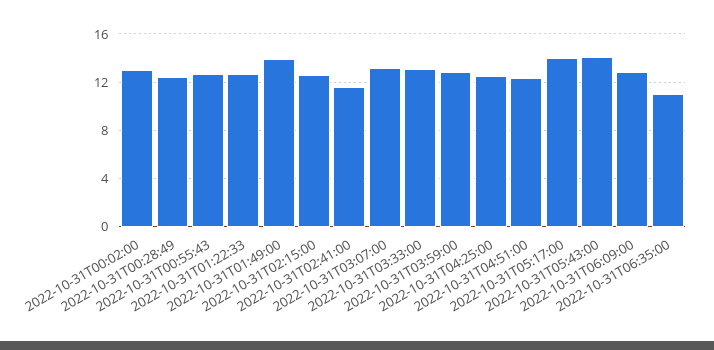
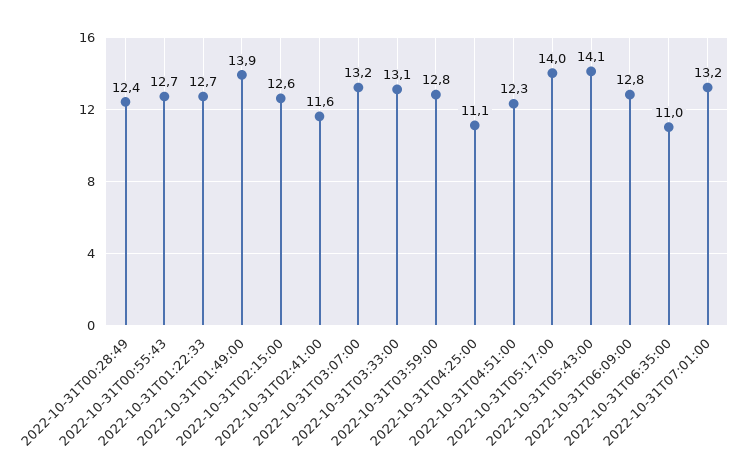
2022-10-31T00:02:00: 13 -> none
2022-10-31T04:25:00: 12.5 -> 11.1
2022-10-31T07:01:00: none -> 13.2

